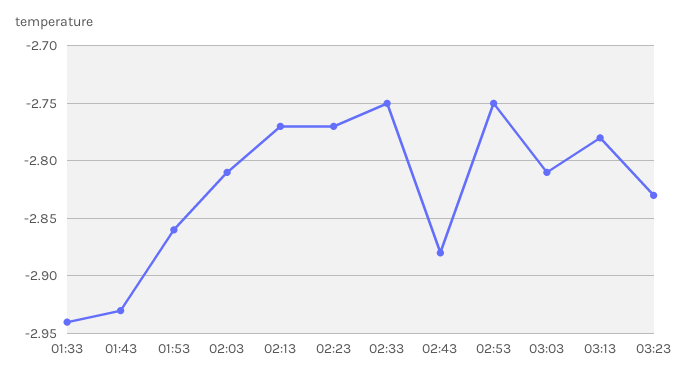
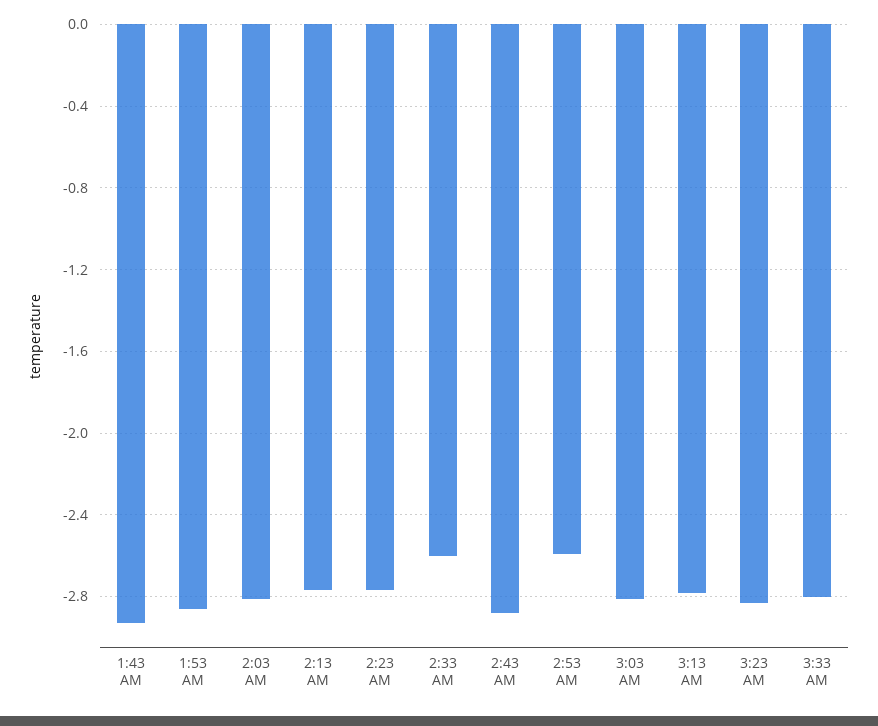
01:33: -2.94 -> none
02:33: -2.75 -> -2.6
02:53: -2.75 -> -2.6
3:33 AM: none -> -2.8

